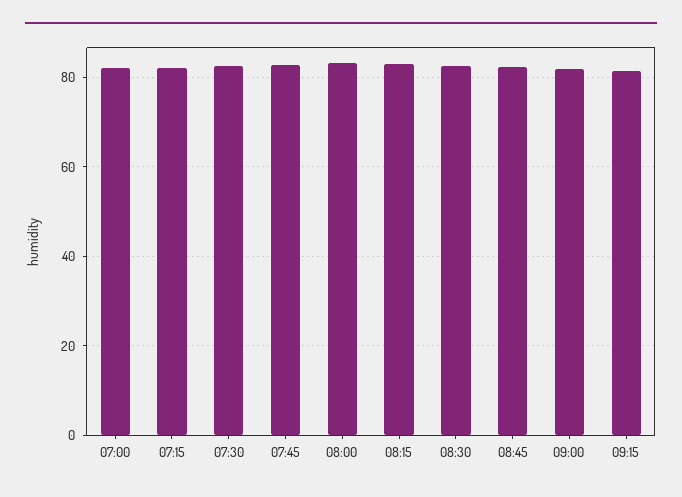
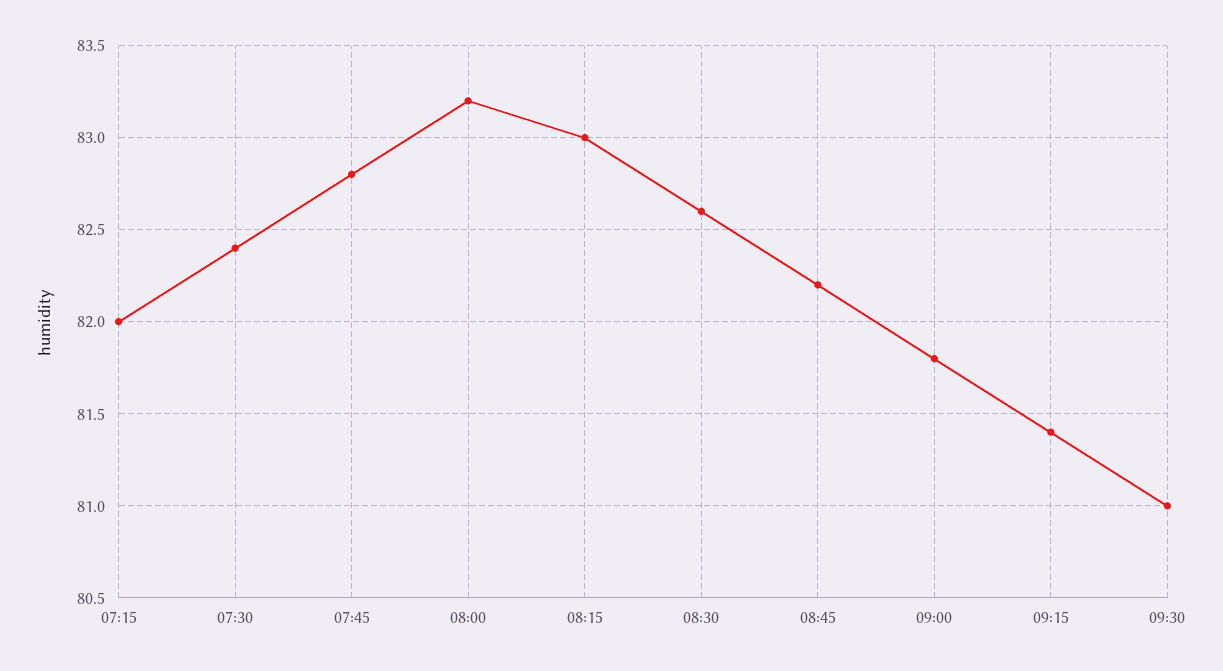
07:00: 82 -> none
09:30: none -> 81

